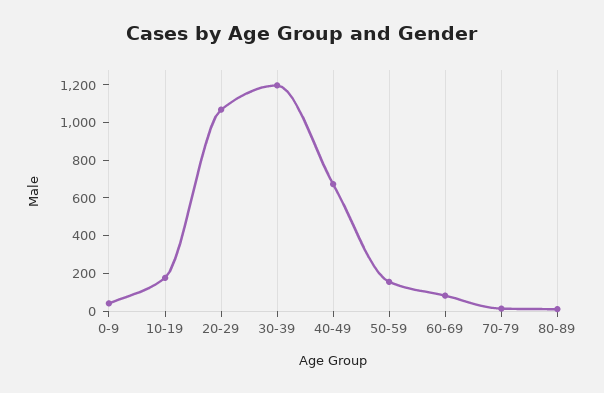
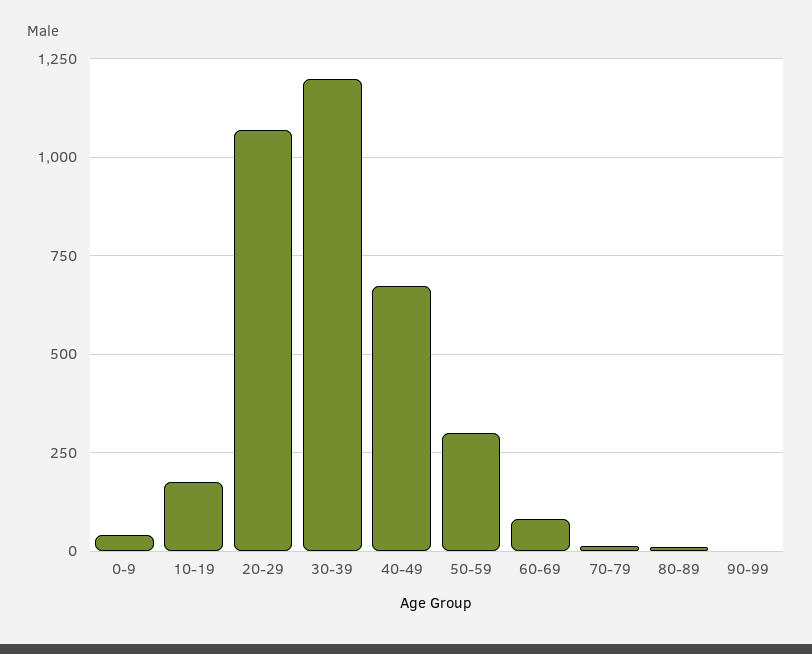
50-59: 150 -> 300
90-99: none -> 0

